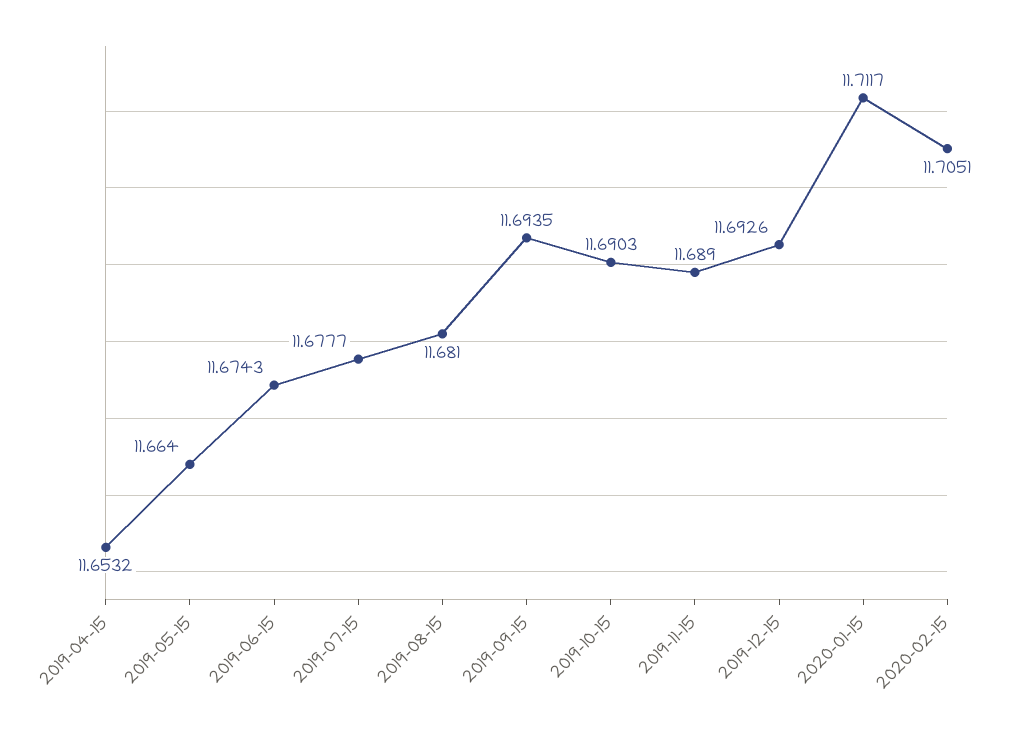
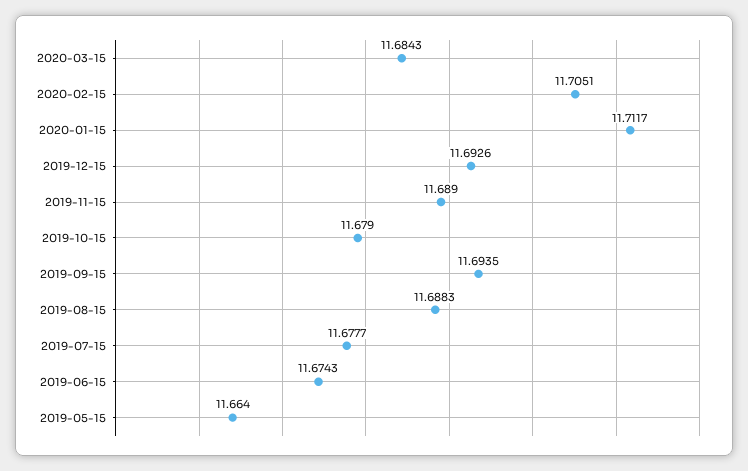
2019-04-15: 11.6532 -> none
2019-08-15: 11.681 -> 11.6883
2019-10-15: 11.6903 -> 11.679
2020-03-15: none -> 11.6843

